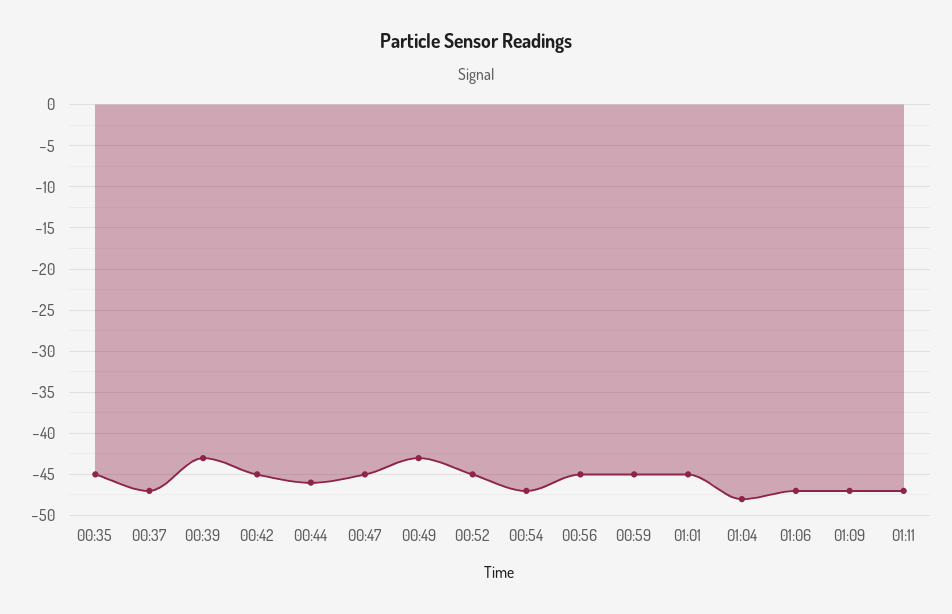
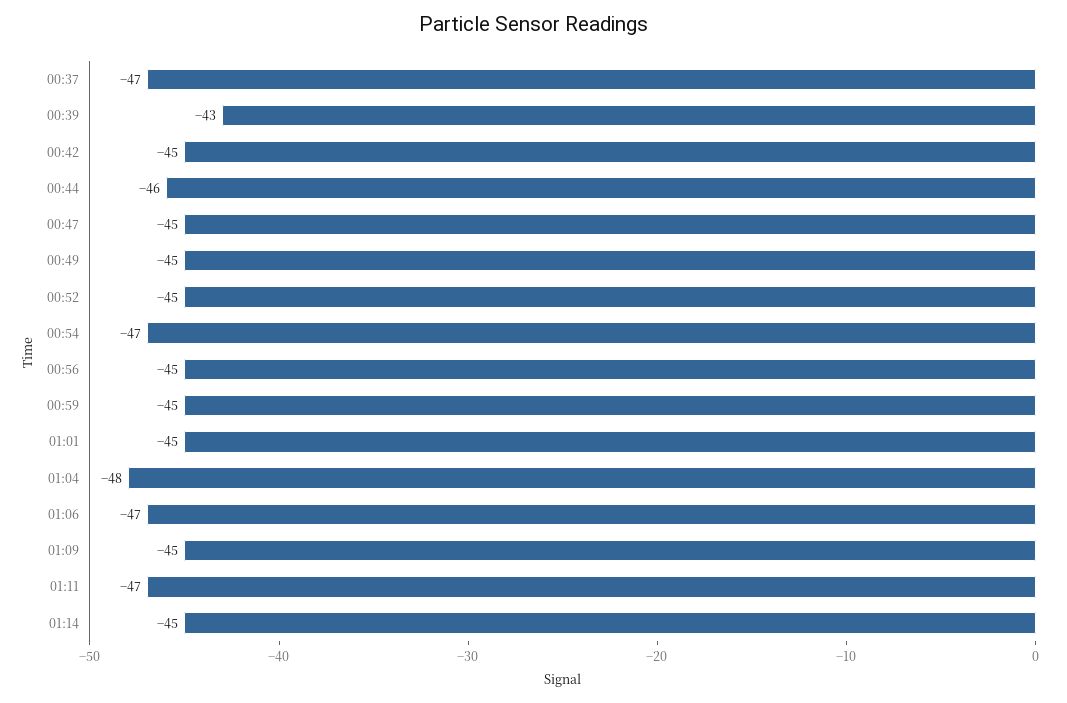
00:35: -45 -> none
00:49: -43 -> -45
01:09: -47 -> -45
01:14: none -> -45

